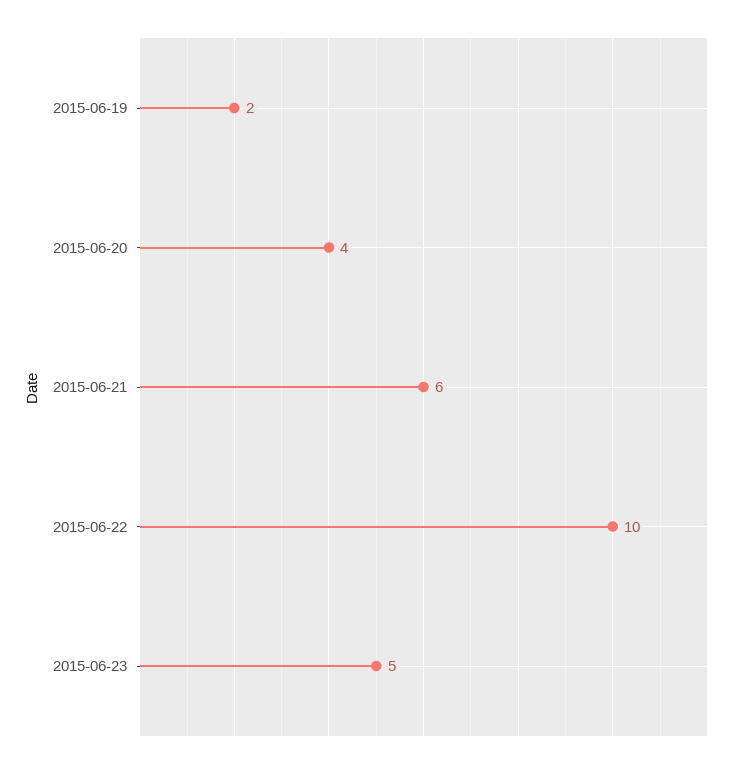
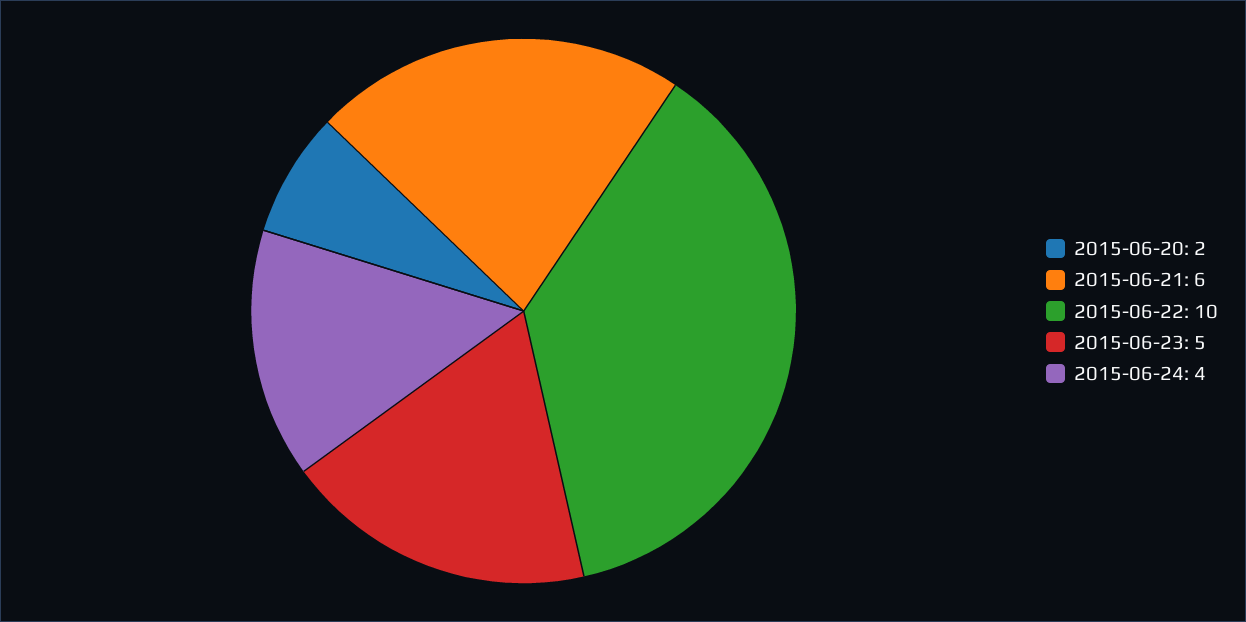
2015-06-19: 2 -> none
2015-06-20: 4 -> 2
2015-06-24: none -> 4

